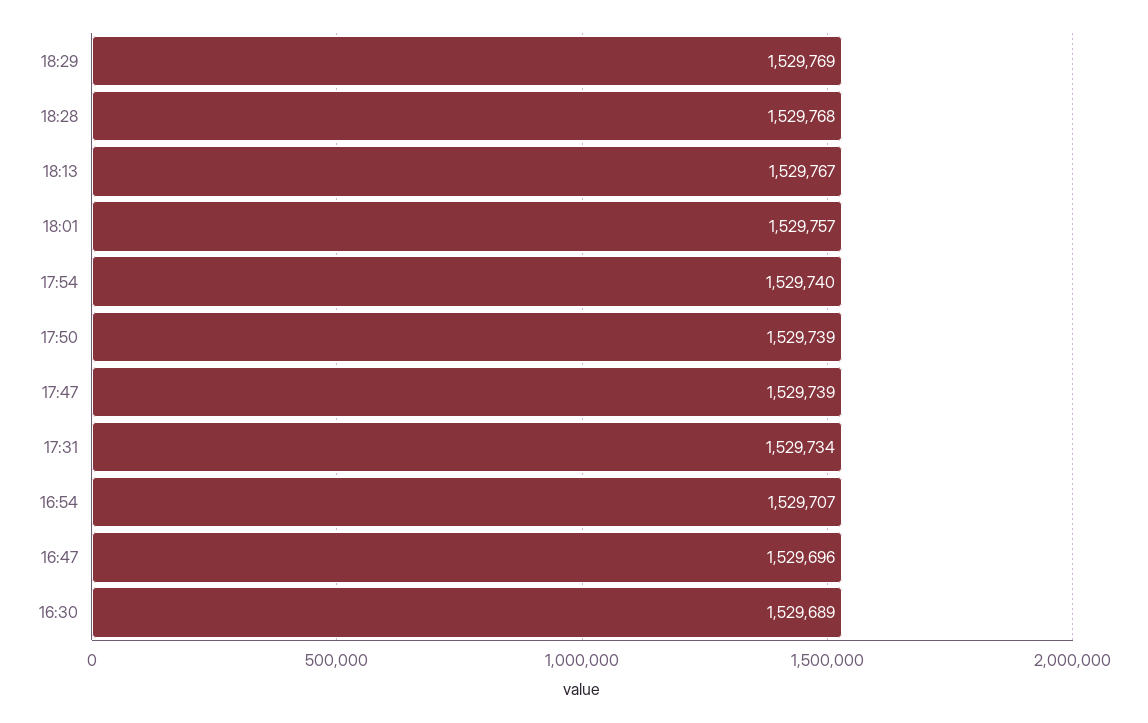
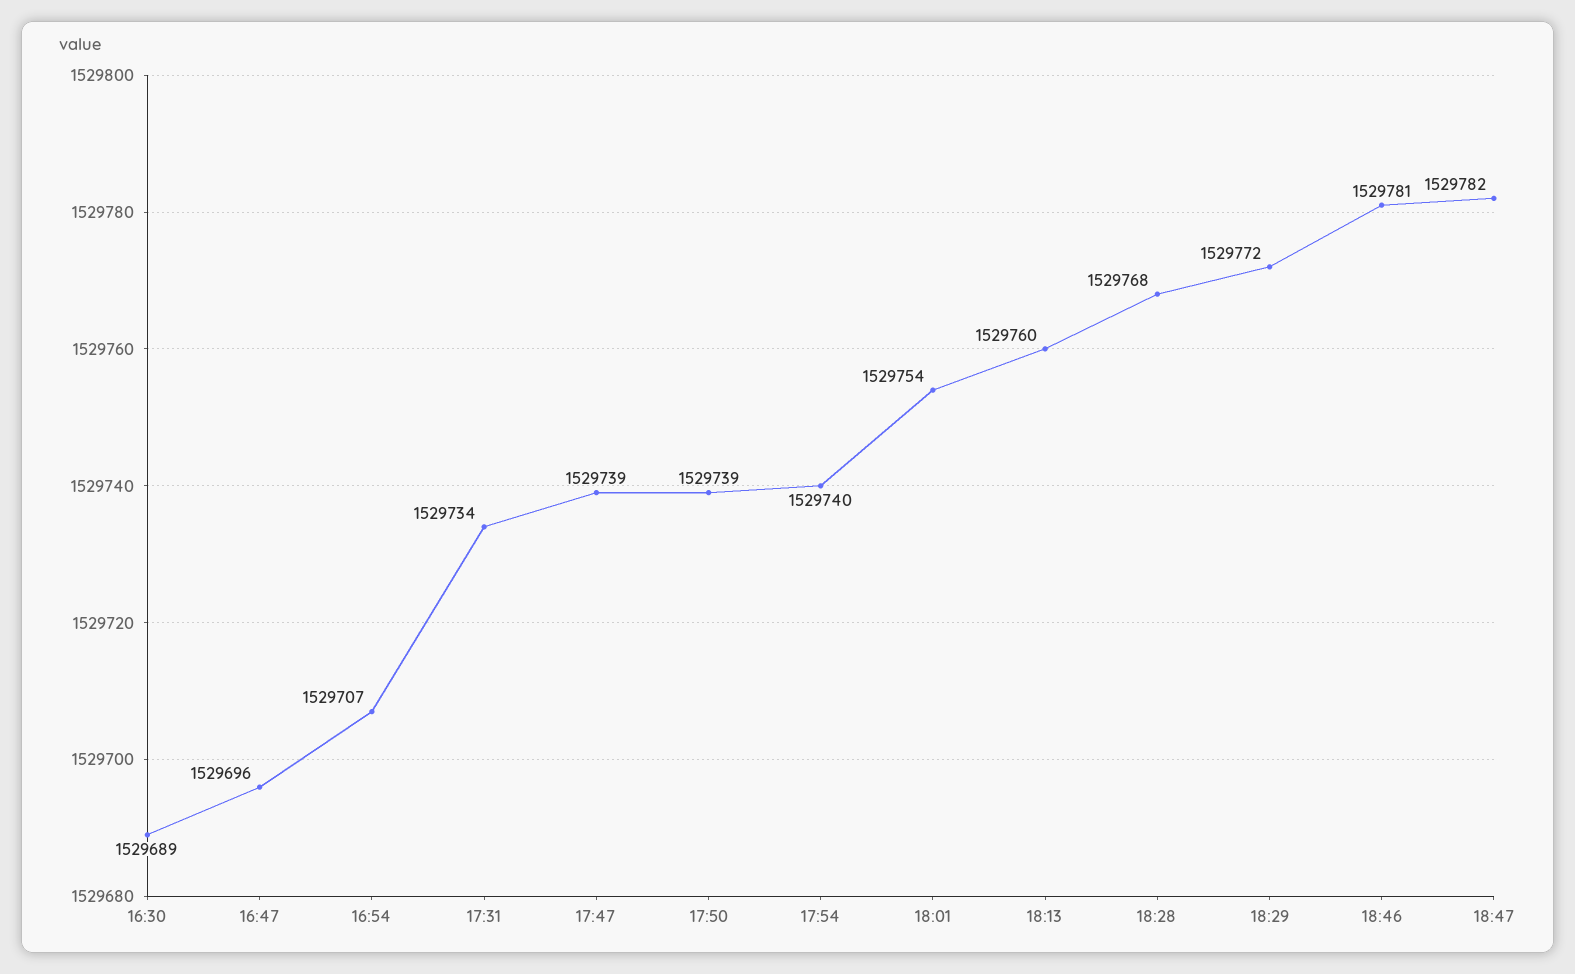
18:29: 1529769 -> 1529772
18:13: 1529767 -> 1529760
18:01: 1529757 -> 1529754
18:46: none -> 1529781
18:47: none -> 1529782

